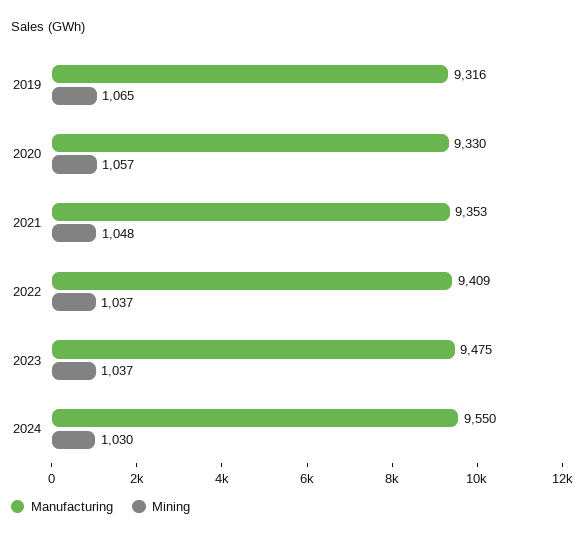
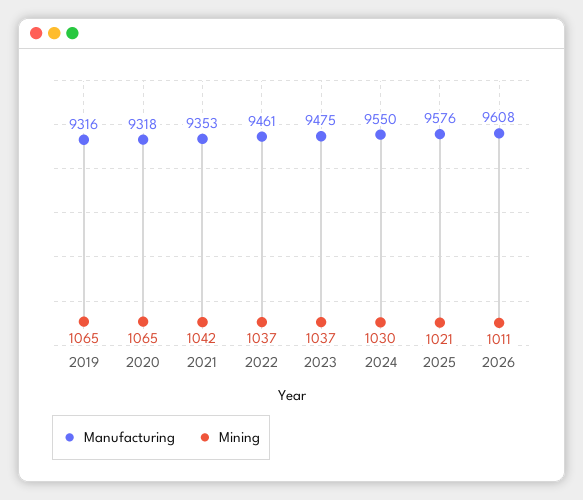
Manufacturing, 2020: 9330 -> 9318
Mining, 2020: 1057 -> 1065
Mining, 2021: 1048 -> 1042
Manufacturing, 2022: 9409 -> 9461
Manufacturing, 2025: none -> 9576
Mining, 2025: none -> 1021
Manufacturing, 2026: none -> 9608
Mining, 2026: none -> 1011

